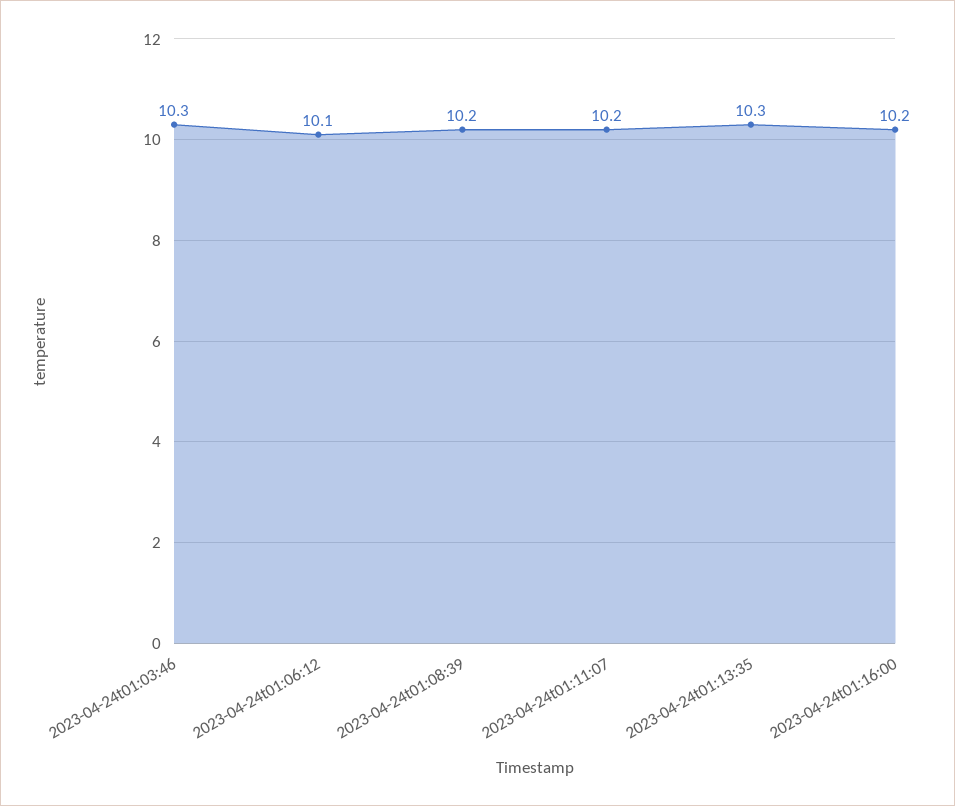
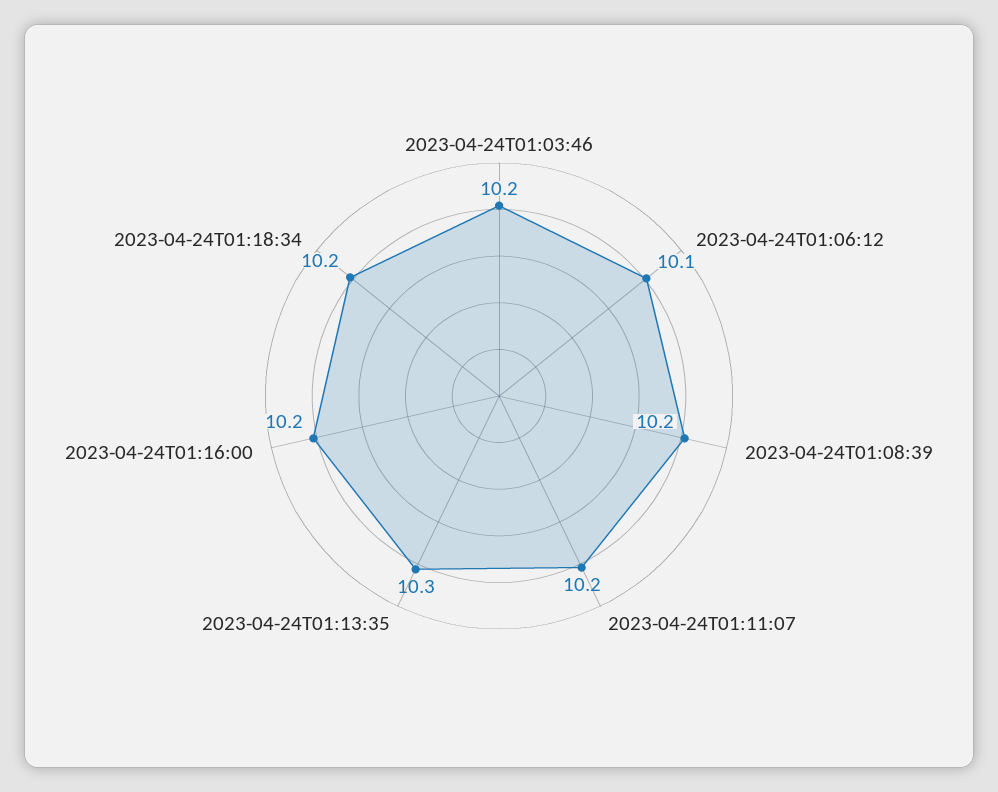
2023-04-24t01:03:46: 10.3 -> 10.2
2023-04-24T01:18:34: none -> 10.2

